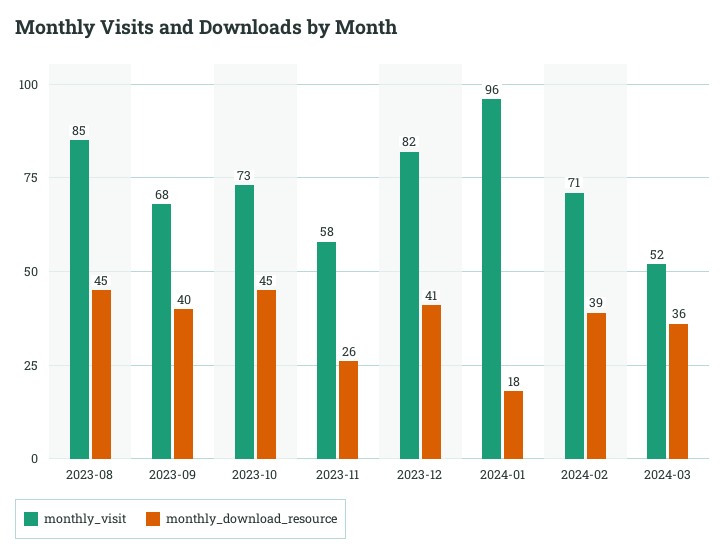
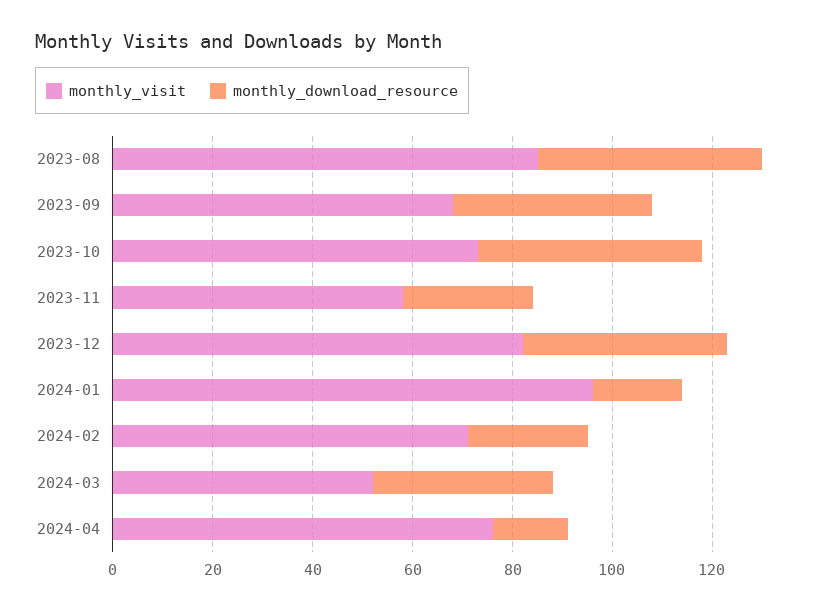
monthly_download_resource, 2024-02: 39 -> 25
monthly_visit, 2024-04: none -> 75
monthly_download_resource, 2024-04: none -> 15

